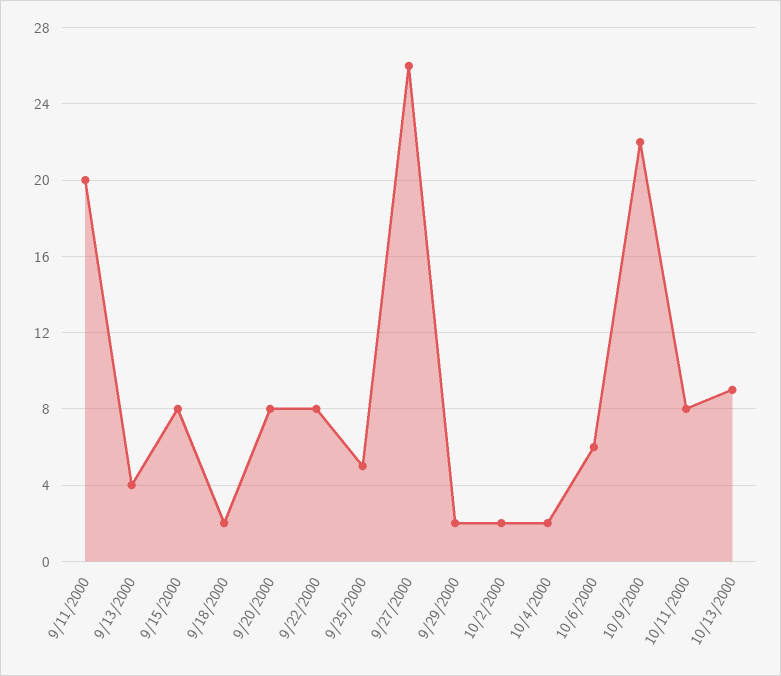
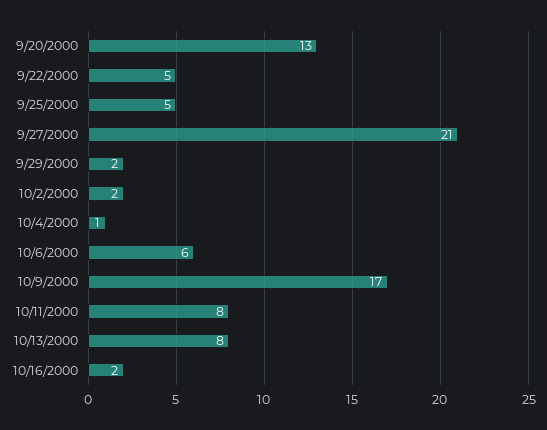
9/11/2000: 20 -> none
9/13/2000: 4 -> none
9/15/2000: 8 -> none
9/18/2000: 2 -> none
9/20/2000: 8 -> 13
9/22/2000: 8 -> 5
9/27/2000: 26 -> 21
10/4/2000: 2 -> 1
10/9/2000: 22 -> 17
10/13/2000: 9 -> 8
10/16/2000: none -> 2

